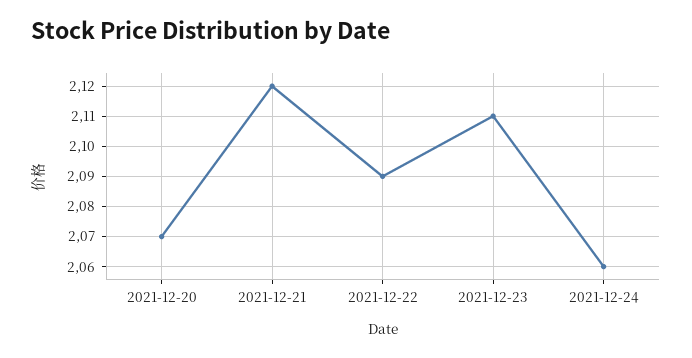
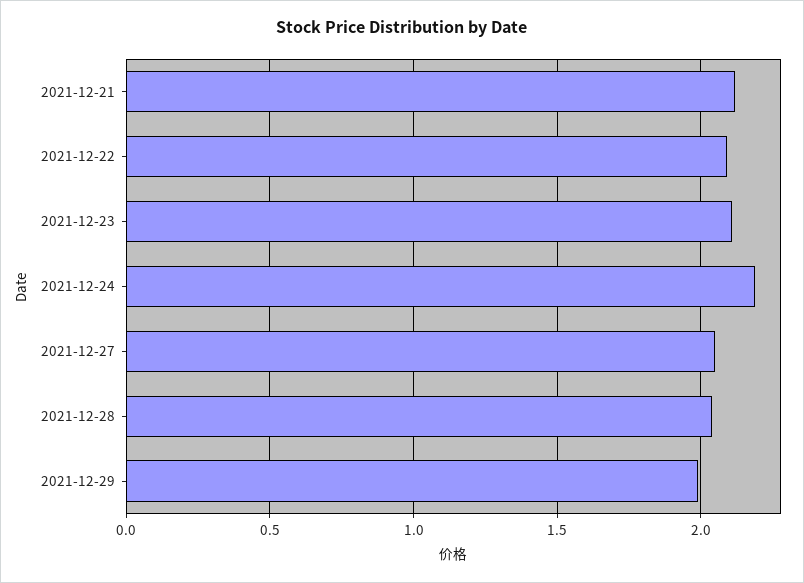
2021-12-20: 2.07 -> none
2021-12-24: 2.06 -> 2.2
2021-12-27: none -> 2.05
2021-12-28: none -> 2.05
2021-12-29: none -> 2

